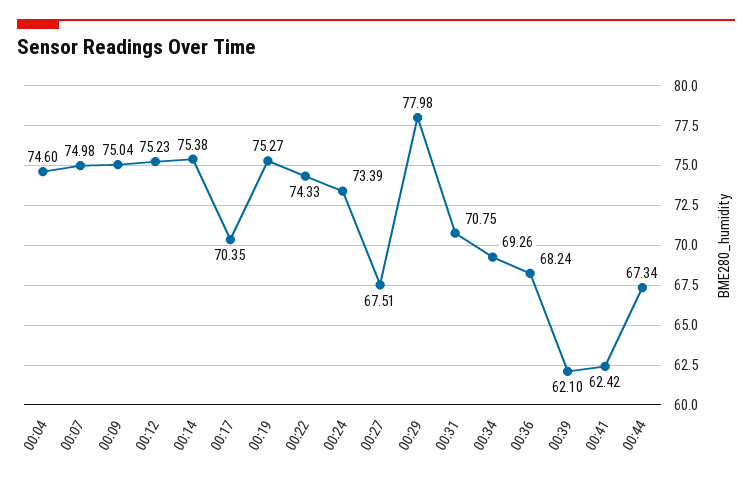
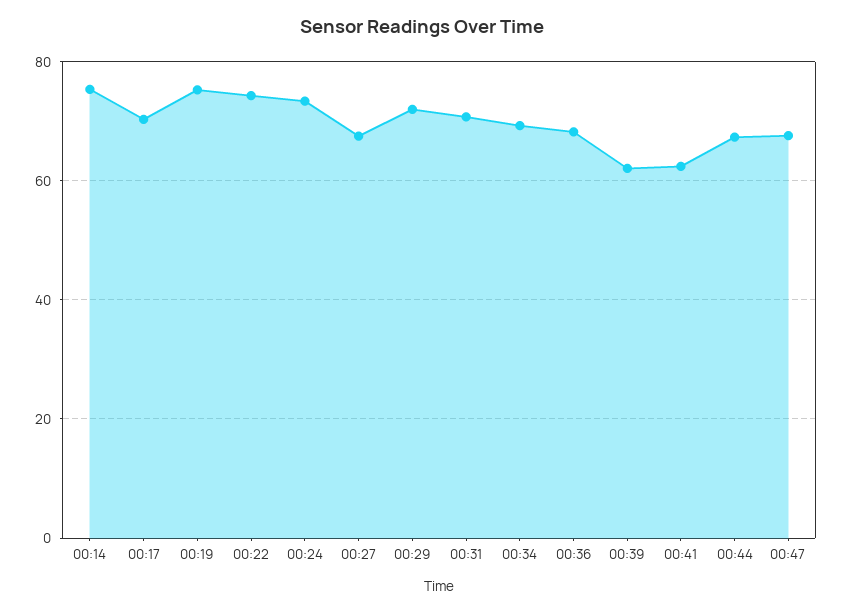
00:04: 74.6 -> none
00:07: 74.98 -> none
00:09: 75.04 -> none
00:12: 75.23 -> none
00:29: 77.98 -> 72
00:47: none -> 68

